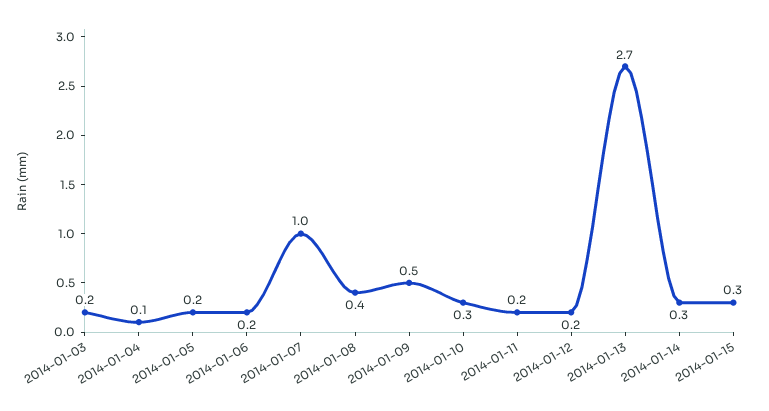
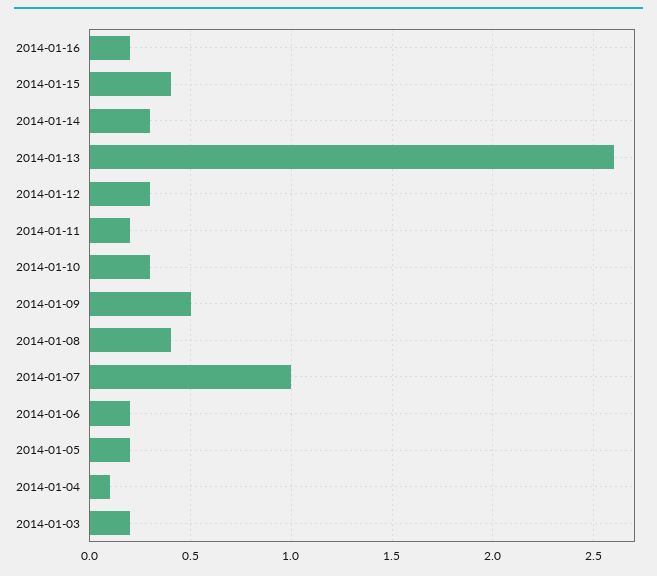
2014-01-12: 0.2 -> 0.3
2014-01-13: 2.7 -> 2.6
2014-01-15: 0.3 -> 0.4
2014-01-16: none -> 0.2

